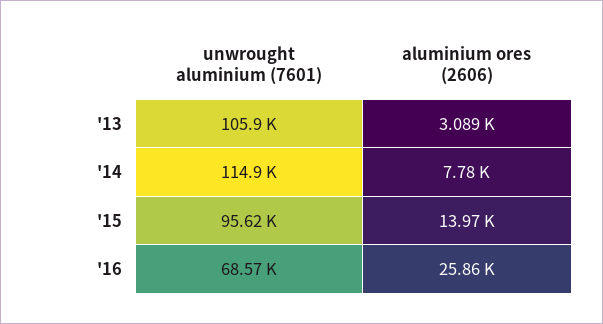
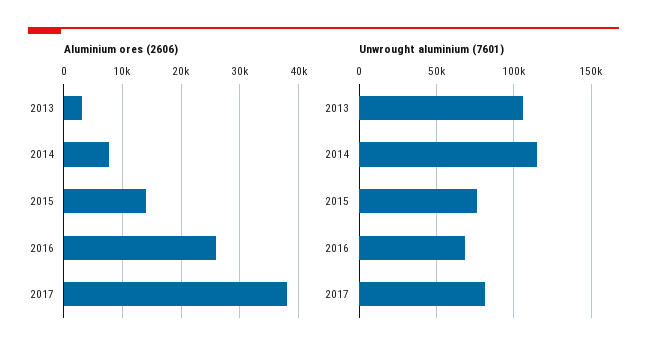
unwrought aluminium (7601), '15: 95620 -> 75000
aluminium ores (2606), 2017: none -> 38000
unwrought aluminium (7601), 2017: none -> 80000

